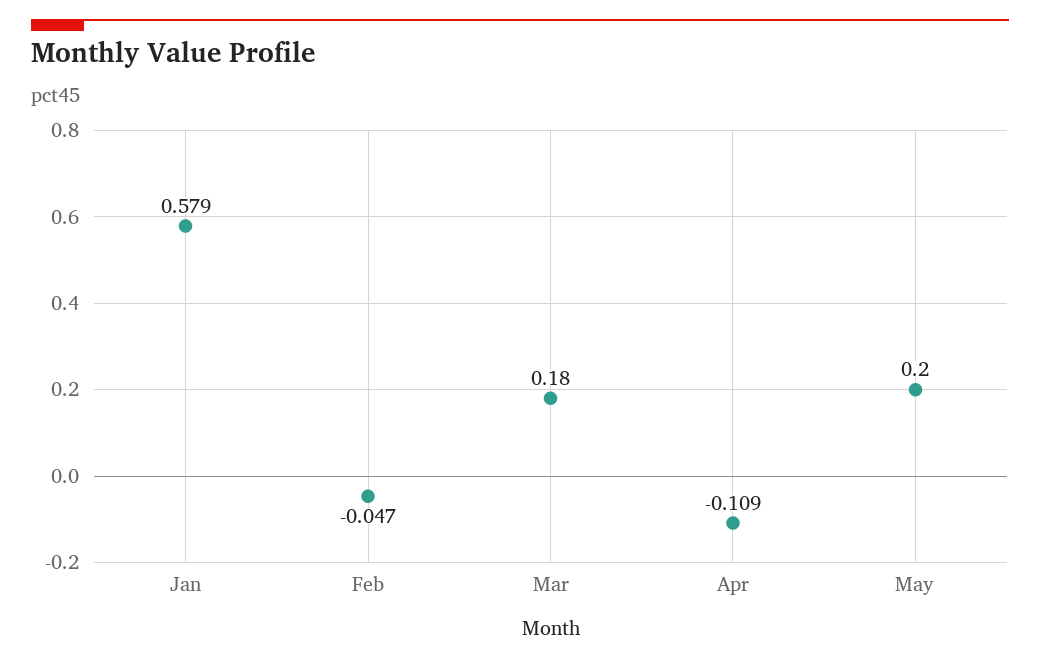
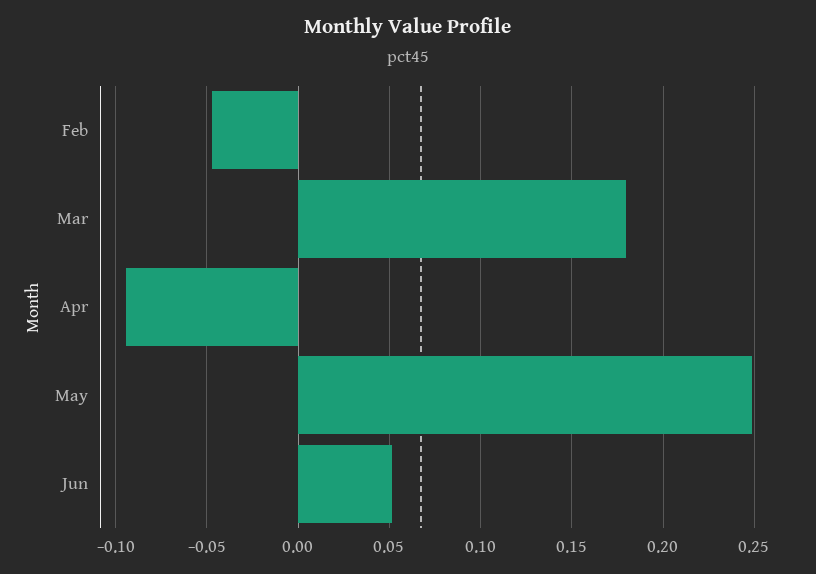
Jan: 0.579 -> none
Apr: -0.109 -> -0.095
May: 0.2 -> 0.25
Jun: none -> 0.05

